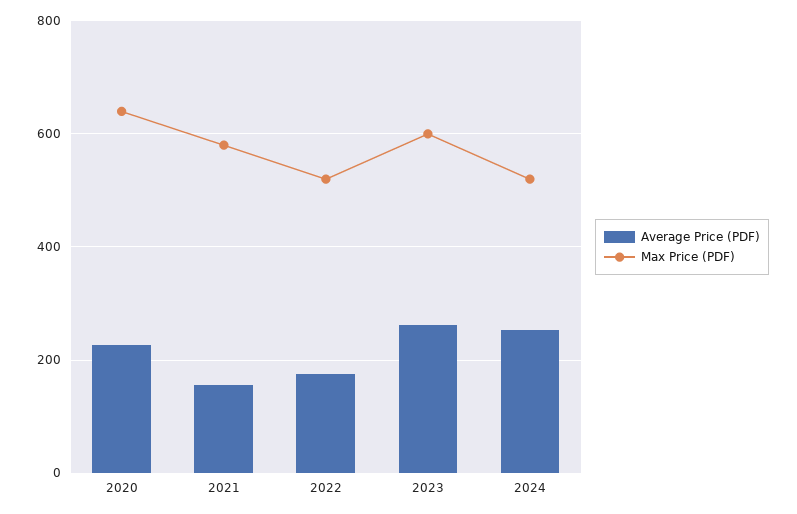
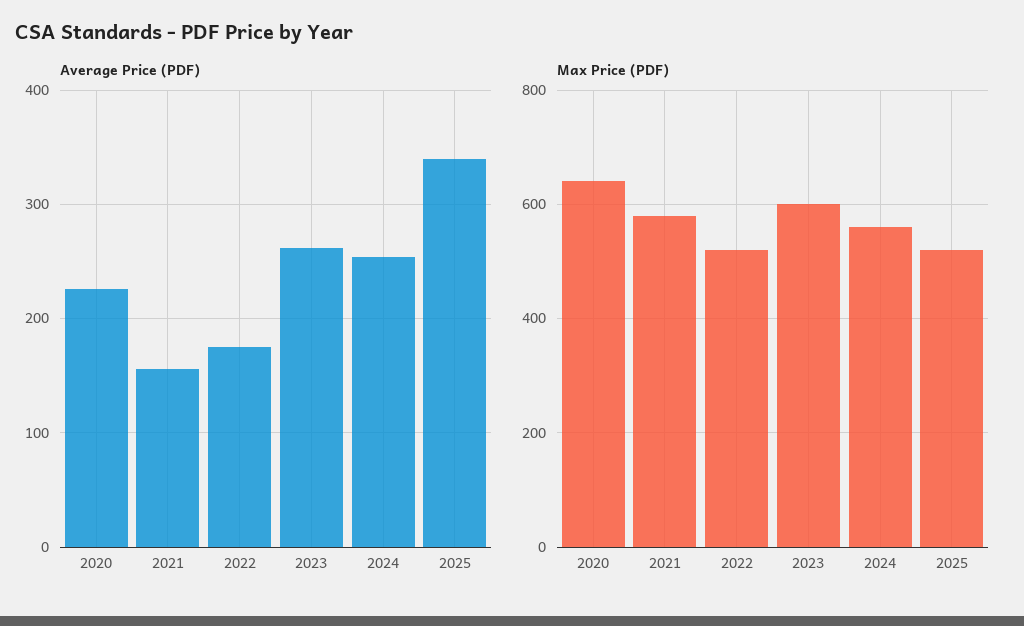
Max Price (PDF), 2024: 520 -> 560
Average Price (PDF), 2025: none -> 340
Max Price (PDF), 2025: none -> 520

